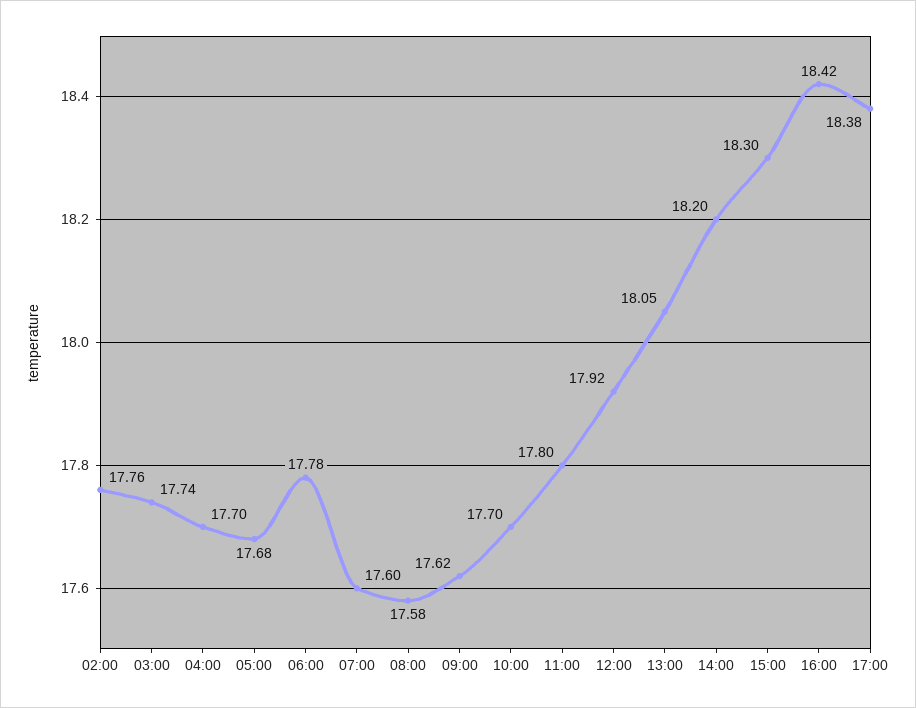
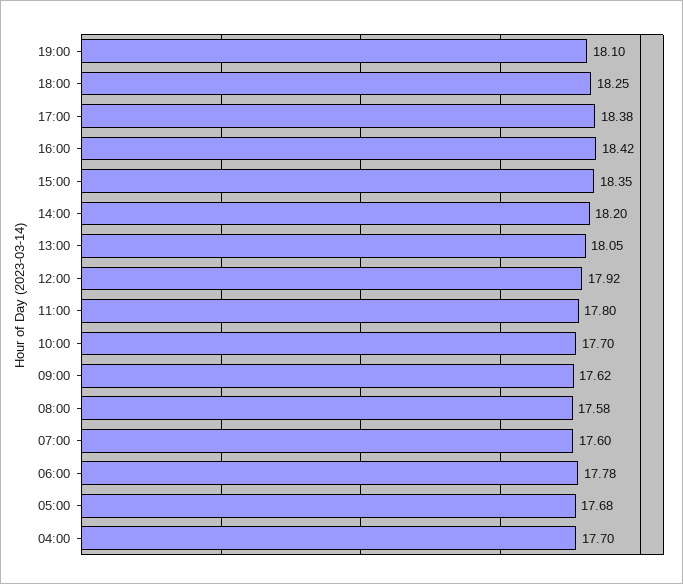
02:00: 17.76 -> none
03:00: 17.74 -> none
15:00: 18.3 -> 18.35
19:00: none -> 18.1
18:00: none -> 18.25

